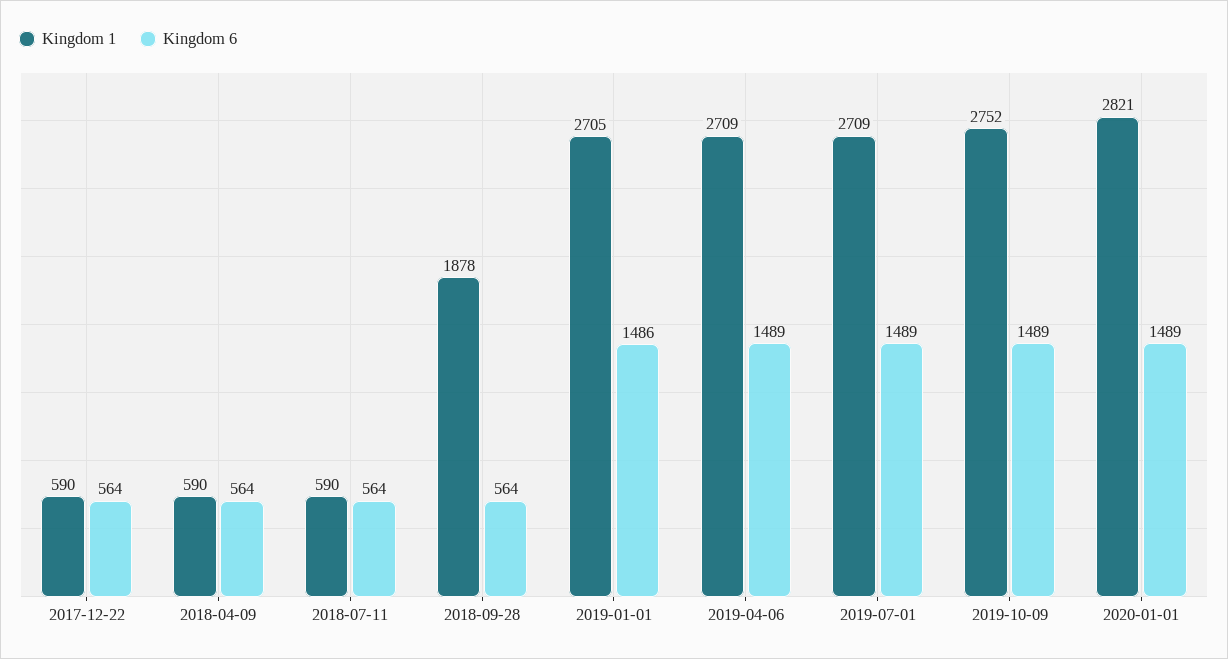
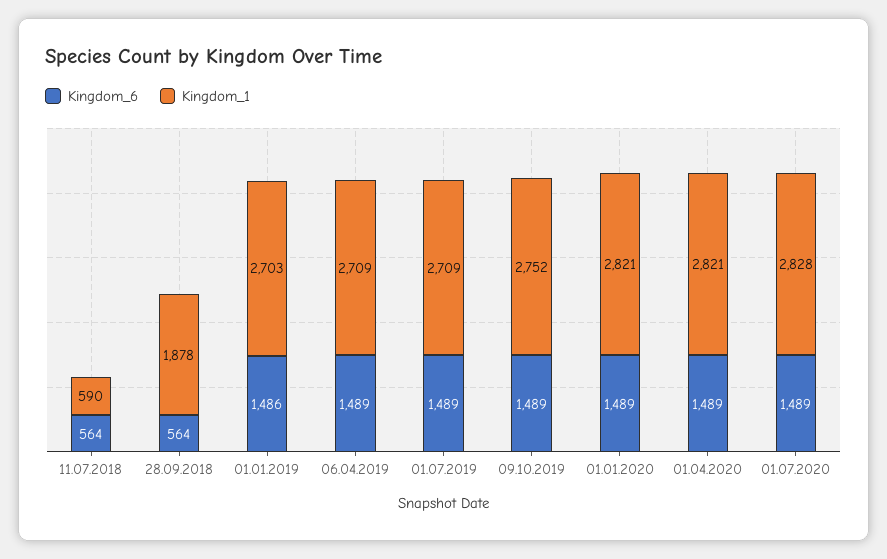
Kingdom 1, 2017-12-22: 590 -> none
Kingdom 6, 2017-12-22: 564 -> none
Kingdom 1, 2018-04-09: 590 -> none
Kingdom 6, 2018-04-09: 564 -> none
Kingdom 1, 2019-01-01: 2705 -> 2703
Kingdom 6, 01.04.2020: none -> 1489
Kingdom 1, 01.04.2020: none -> 2821
Kingdom 6, 01.07.2020: none -> 1489
Kingdom 1, 01.07.2020: none -> 2828

